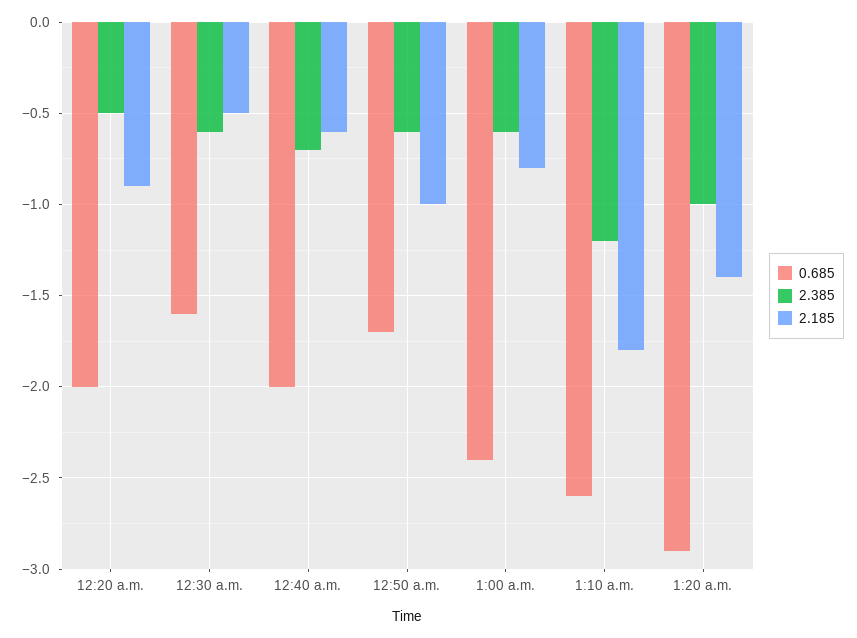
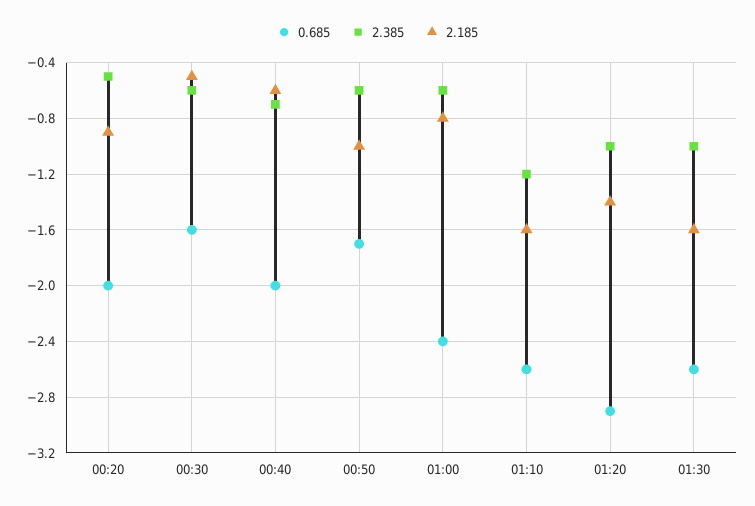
2.185, 1:10 a.m.: -1.8 -> -1.6
0.685, 01:30: none -> -2.6
2.385, 01:30: none -> -1
2.185, 01:30: none -> -1.6

